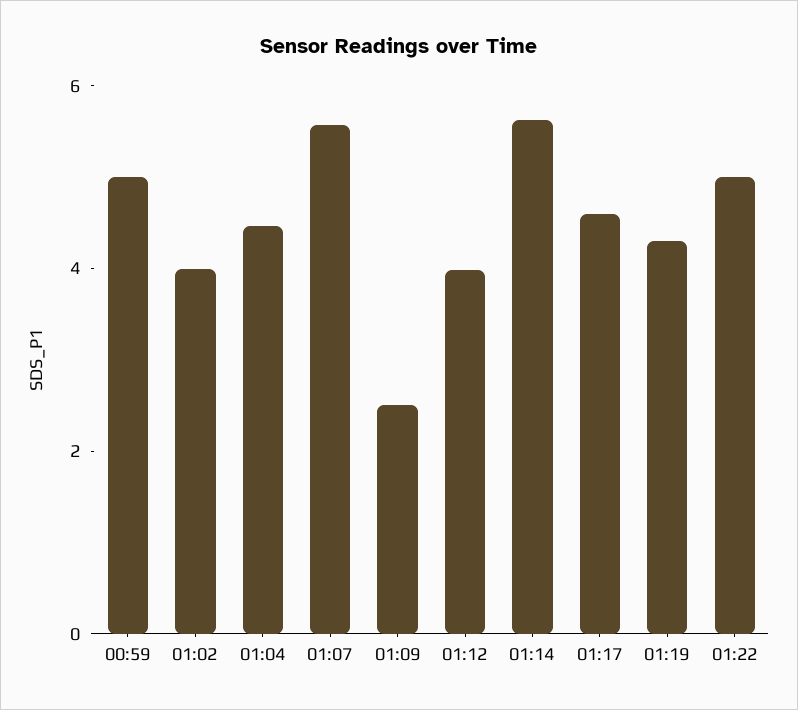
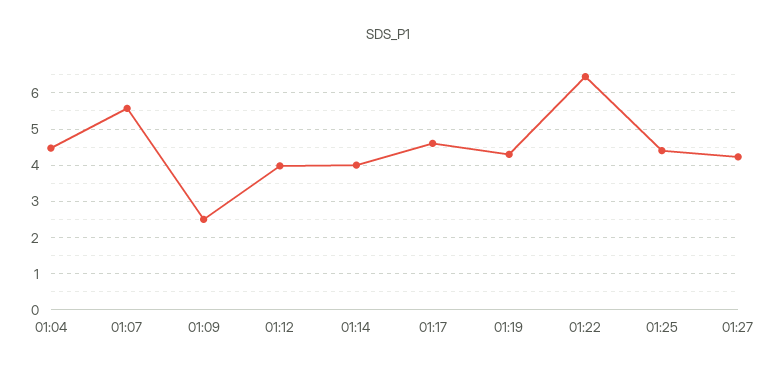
00:59: 5 -> none
01:02: 4 -> none
01:14: 5.5 -> 4
01:22: 5 -> 6.4
01:25: none -> 4.4
01:27: none -> 4.2

